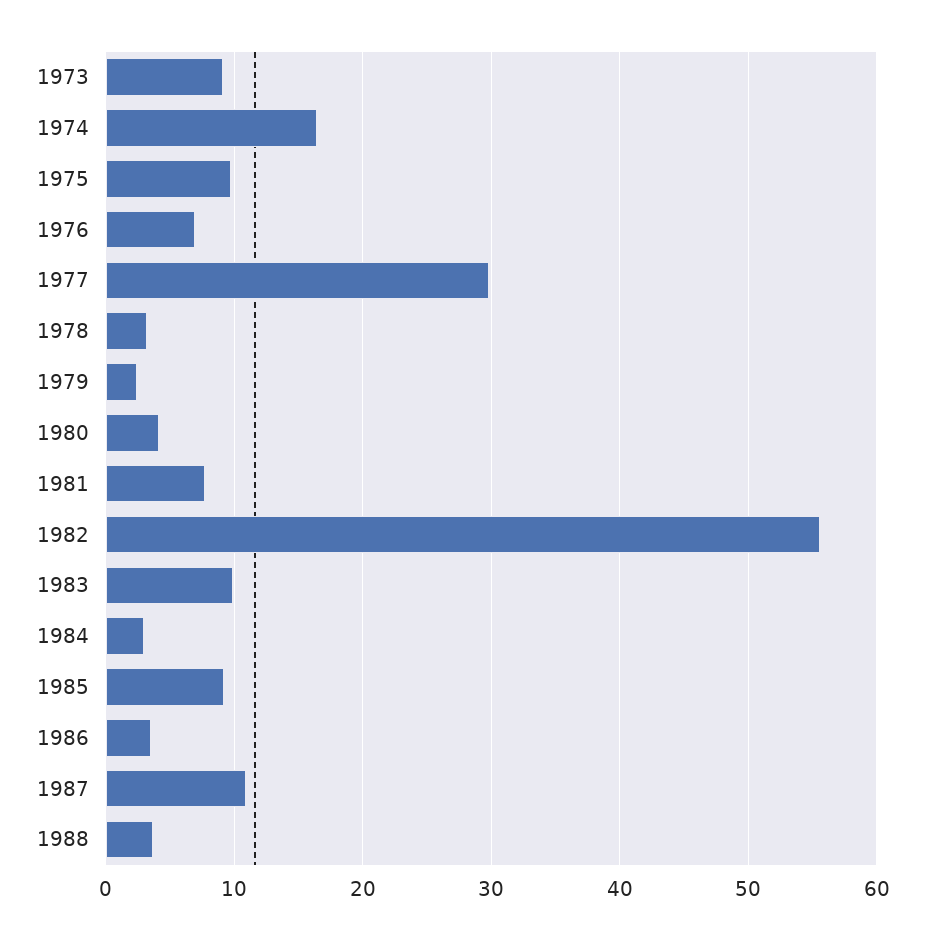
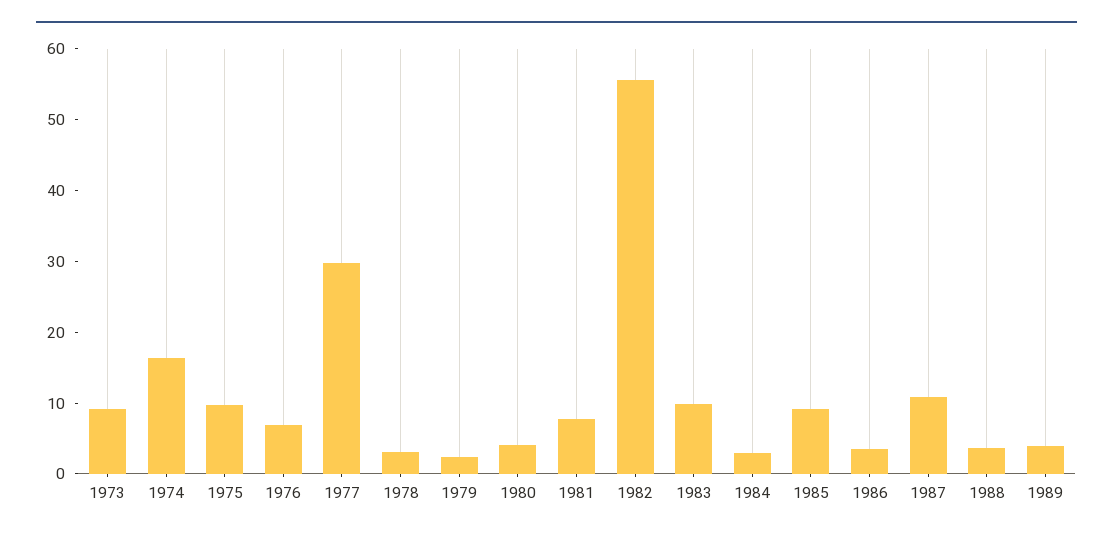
1989: none -> 4

